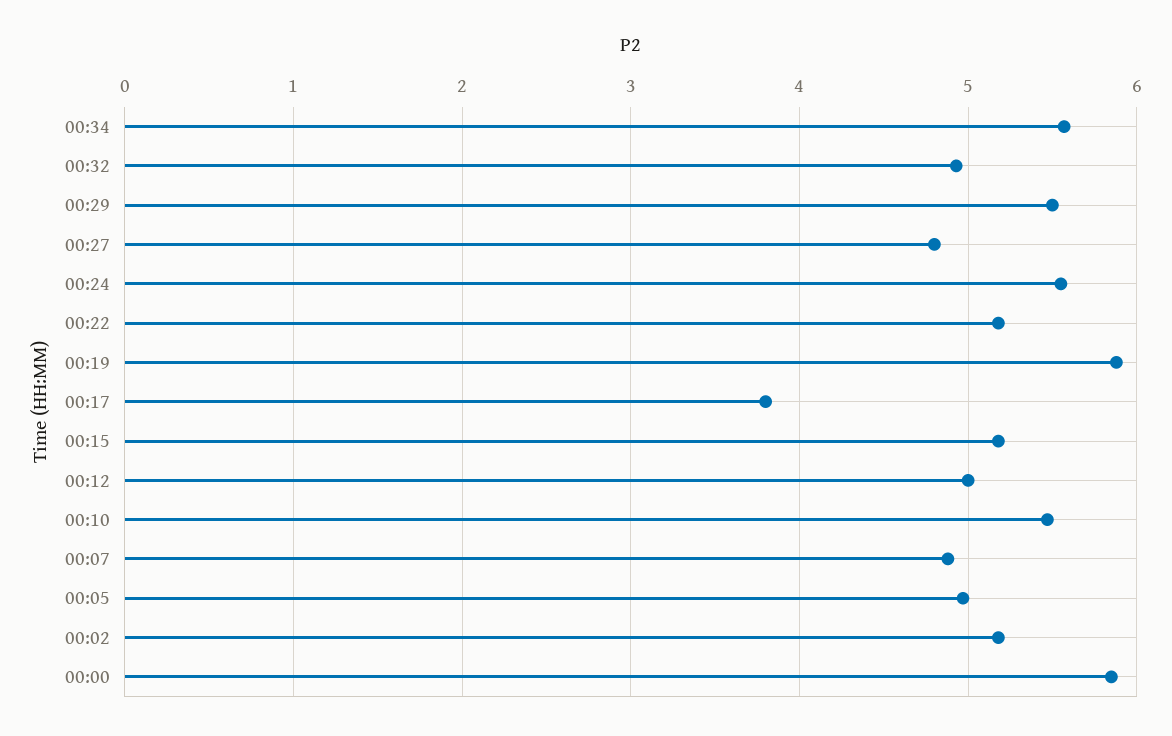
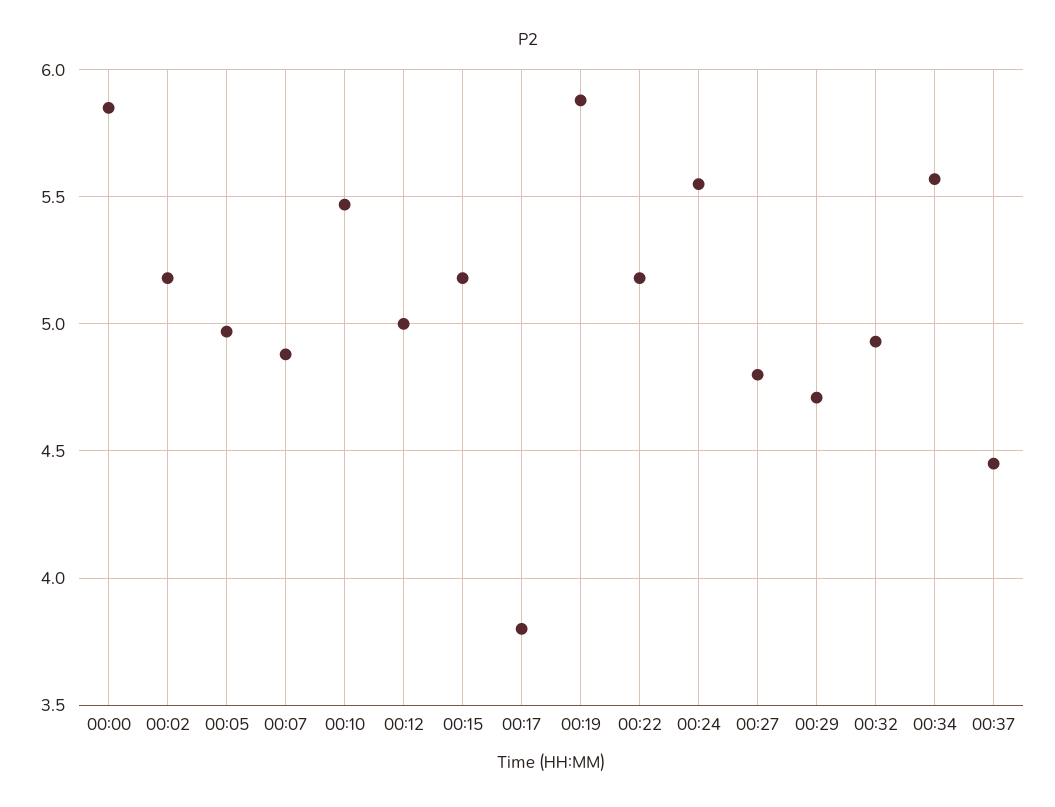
00:29: 5.5 -> 4.7
00:37: none -> 4.45

